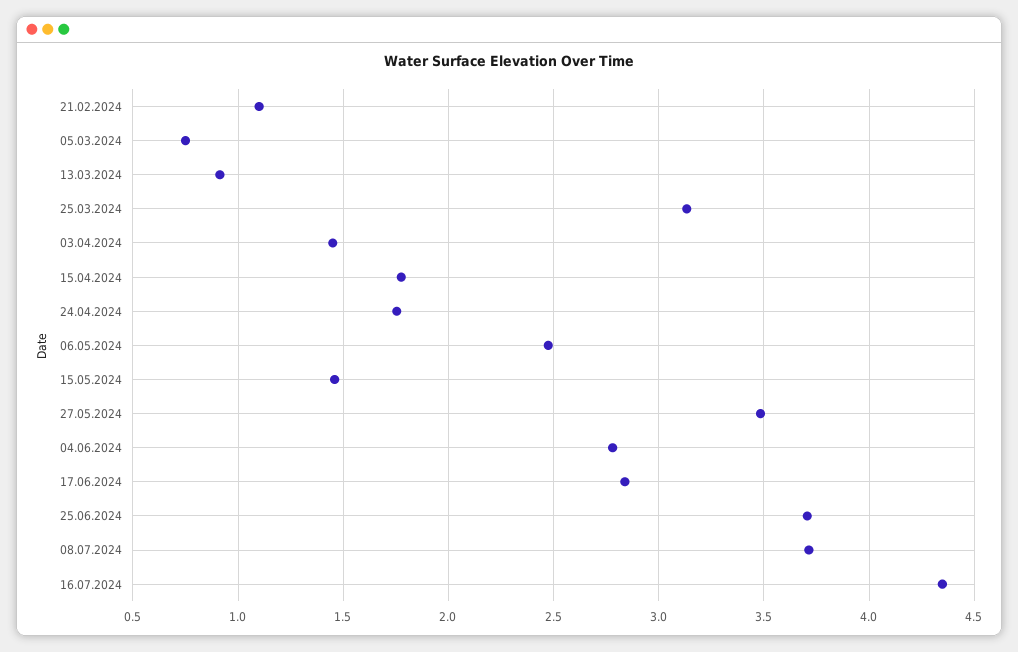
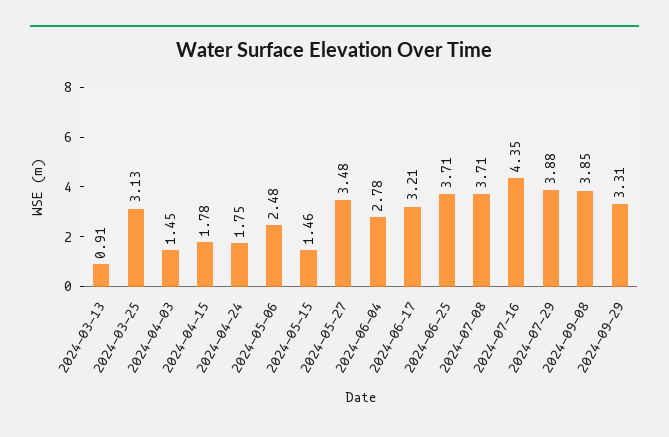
21.02.2024: 1.1 -> none
05.03.2024: 0.75 -> none
17.06.2024: 2.85 -> 3.21
2024-07-29: none -> 3.88
2024-09-08: none -> 3.85
2024-09-29: none -> 3.31

